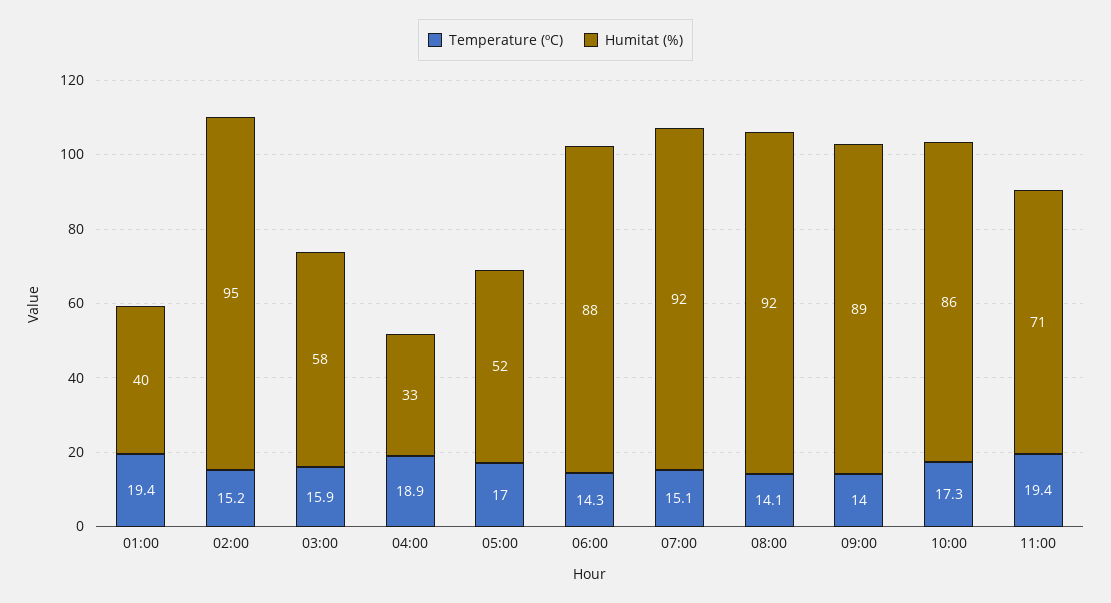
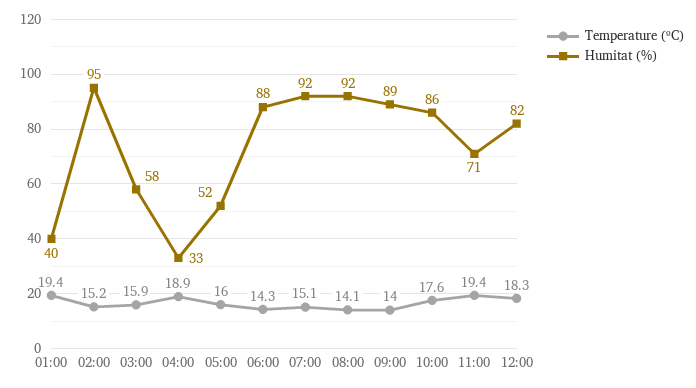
Temperature (ºC), 05:00: 17 -> 16
Temperature (ºC), 10:00: 17.3 -> 17.6
Temperature (ºC), 12:00: none -> 18.3
Humitat (%), 12:00: none -> 82

